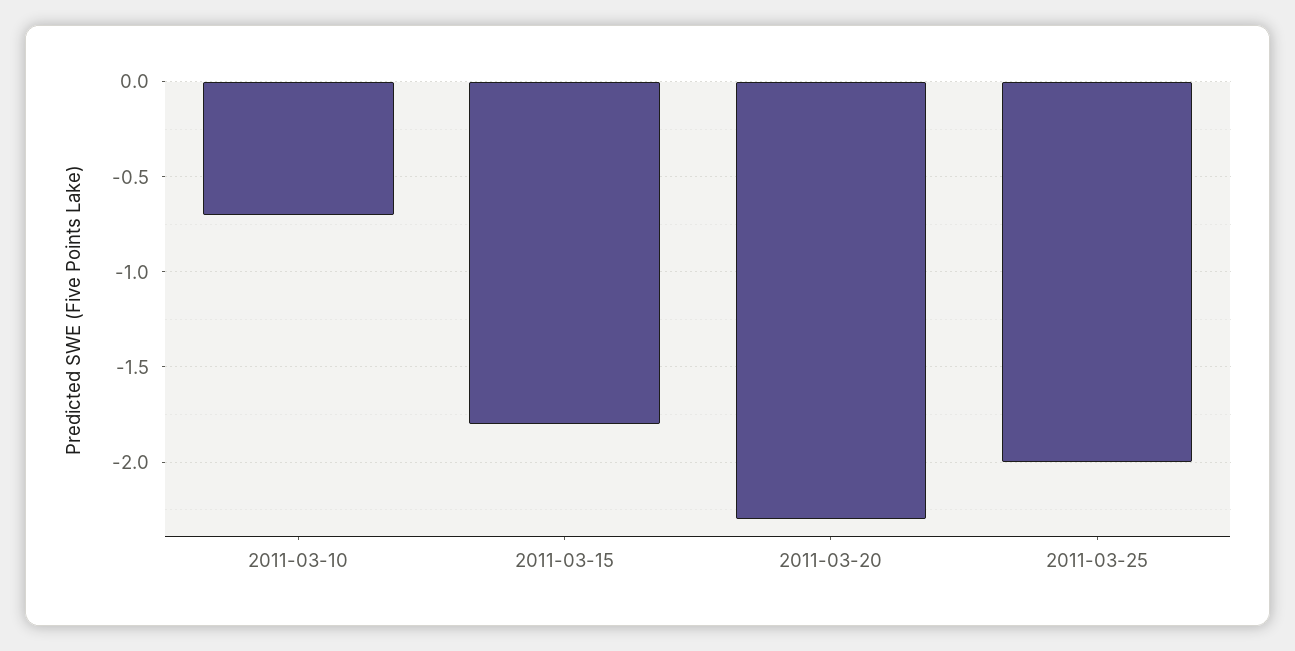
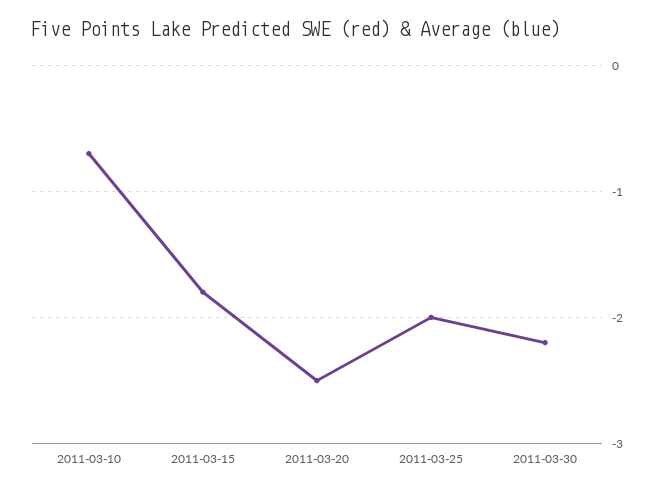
2011-03-20: -2.3 -> -2.5
2011-03-30: none -> -2.2

